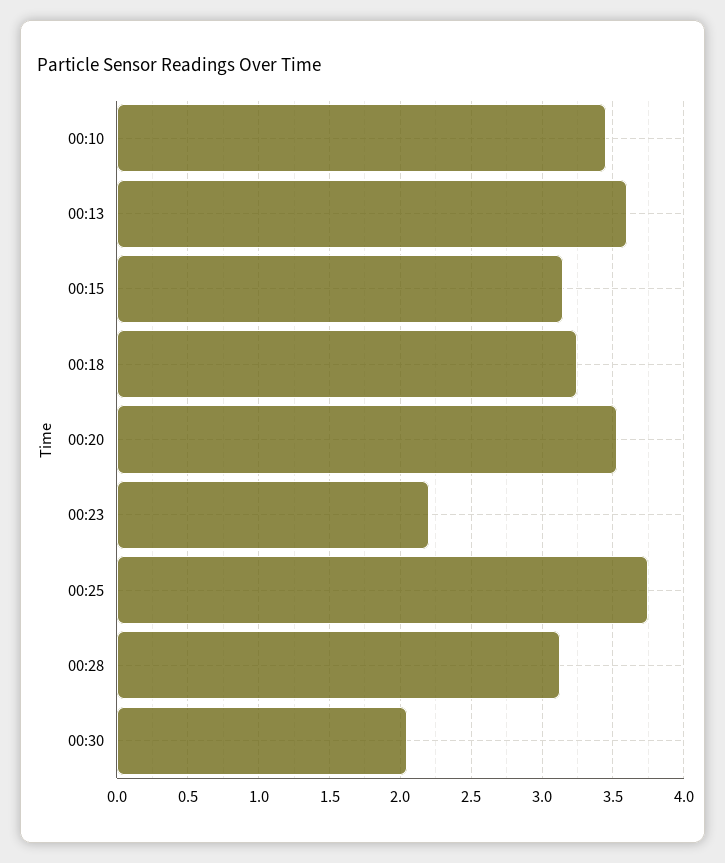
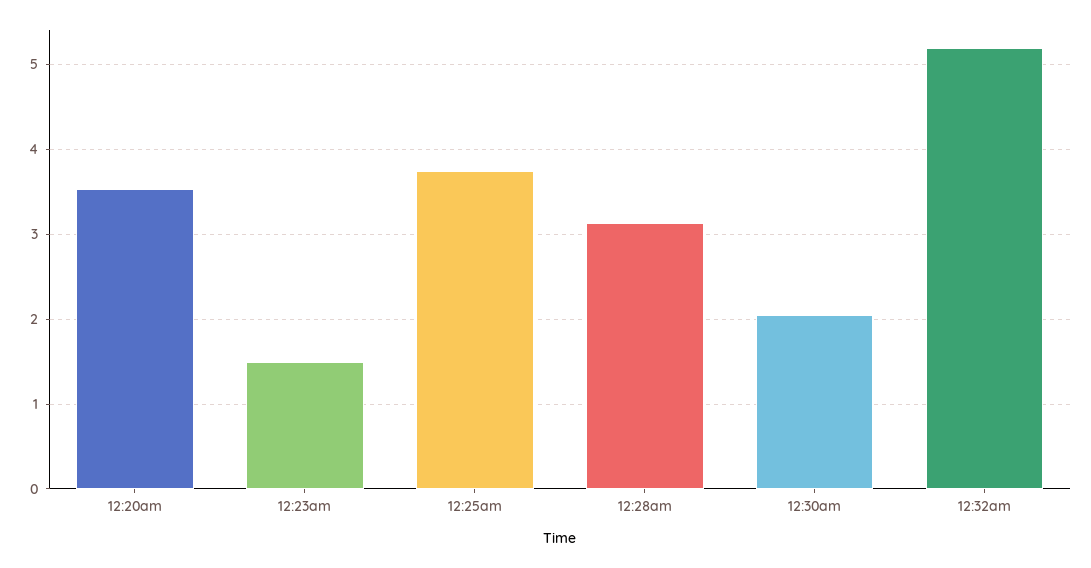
00:10: 3.45 -> none
00:13: 3.6 -> none
00:15: 3.15 -> none
00:18: 3.25 -> none
00:23: 2.2 -> 1.5
12:32am: none -> 5.2

